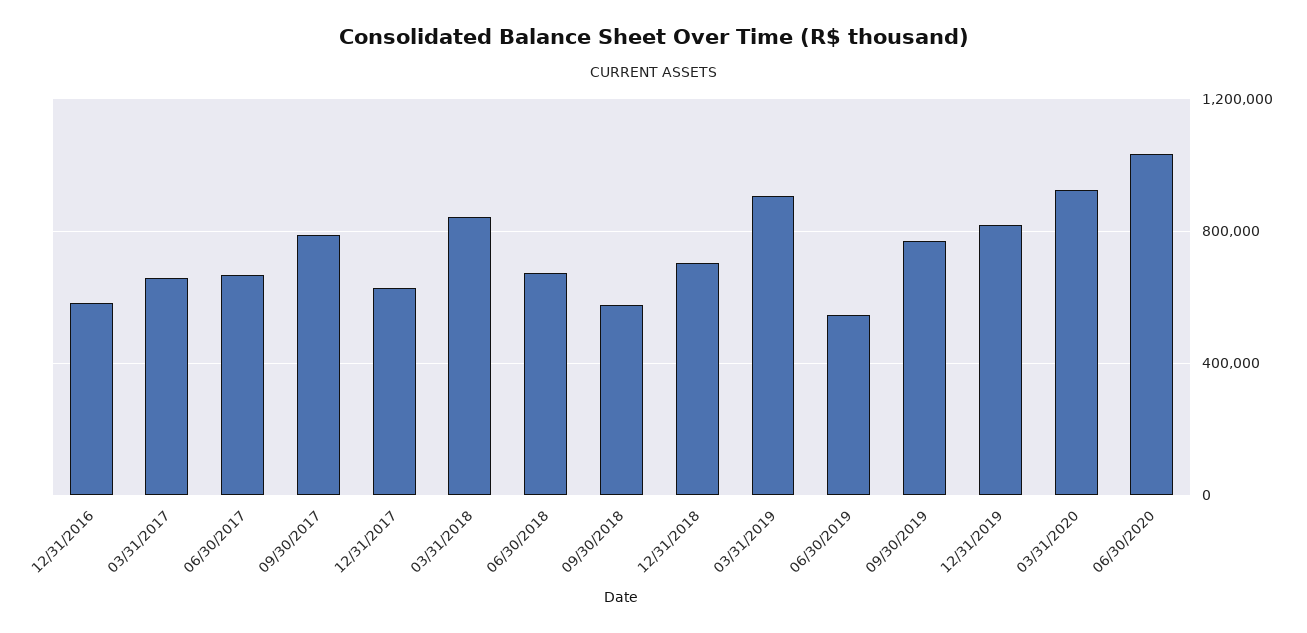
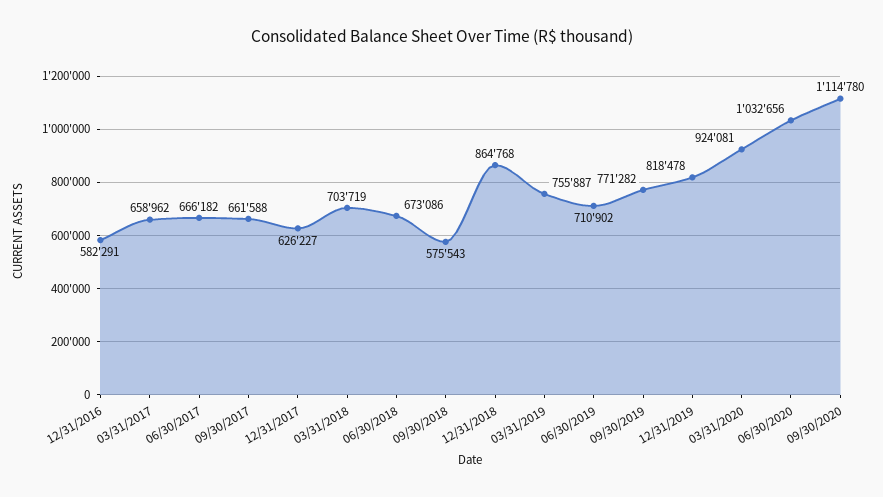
09/30/2017: 800000 -> 661588
03/31/2018: 850000 -> 703719
12/31/2018: 700000 -> 864768
03/31/2019: 900000 -> 755887
06/30/2019: 550000 -> 710902
09/30/2020: none -> 1114780

